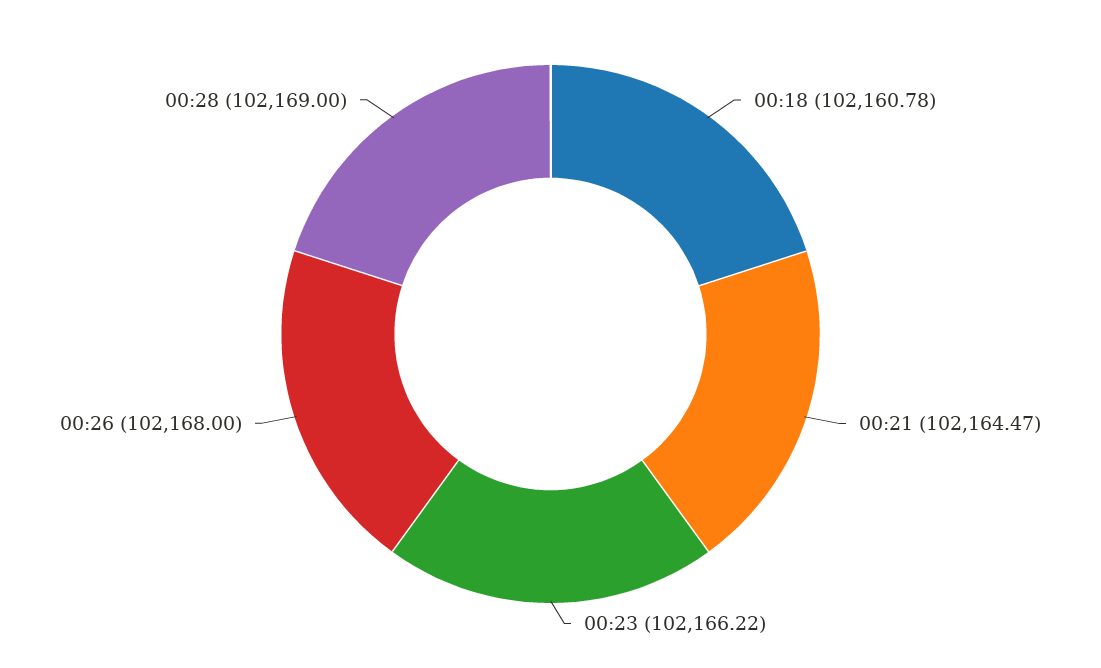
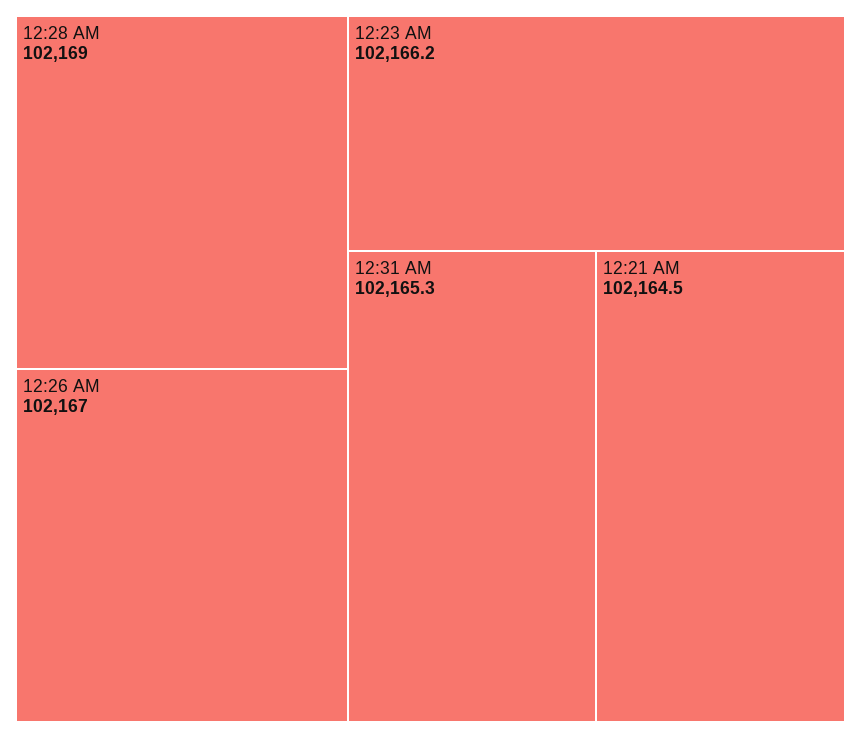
00:18: 102160.78 -> none
00:26: 102168 -> 102167
12:31 AM: none -> 102165.3

